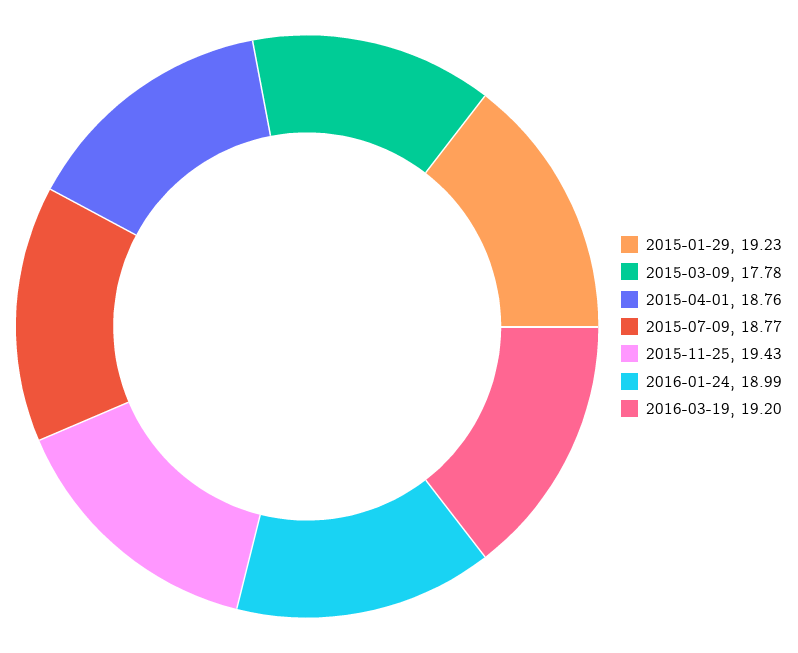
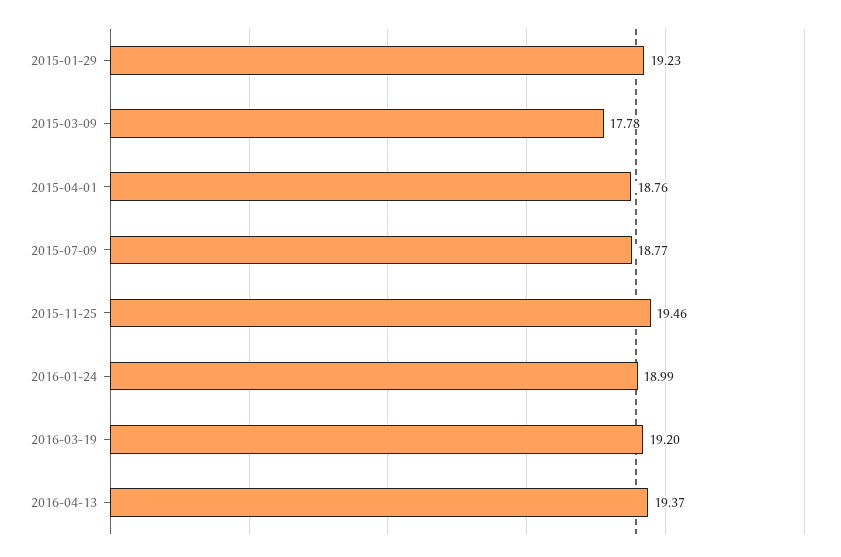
2015-11-25: 19.43 -> 19.46
2016-04-13: none -> 19.37

